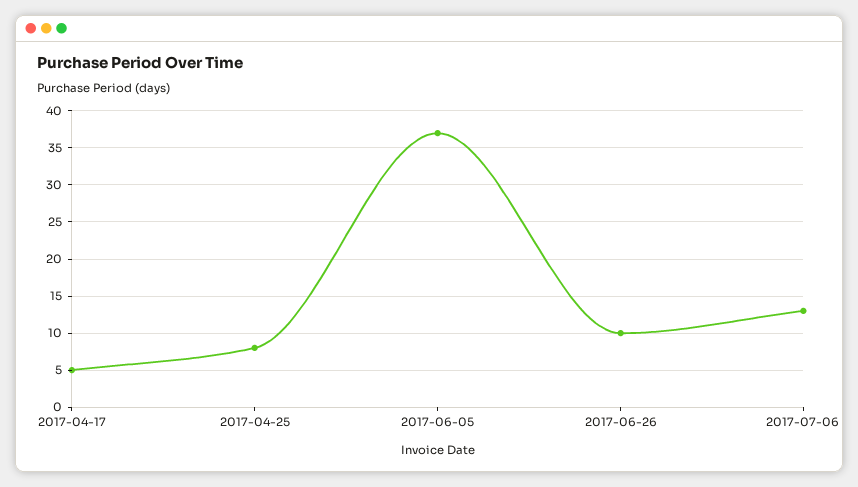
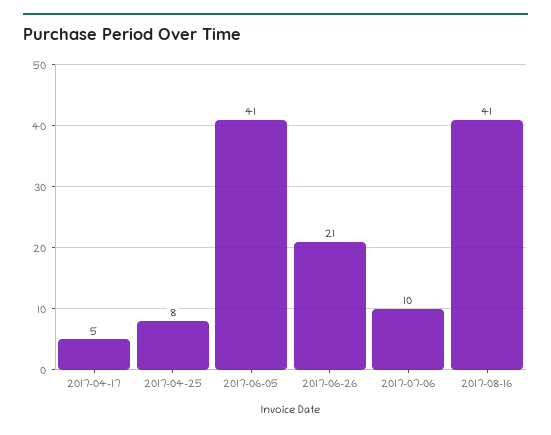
2017-06-05: 37 -> 41
2017-06-26: 10 -> 21
2017-07-06: 13 -> 10
2017-08-16: none -> 41

